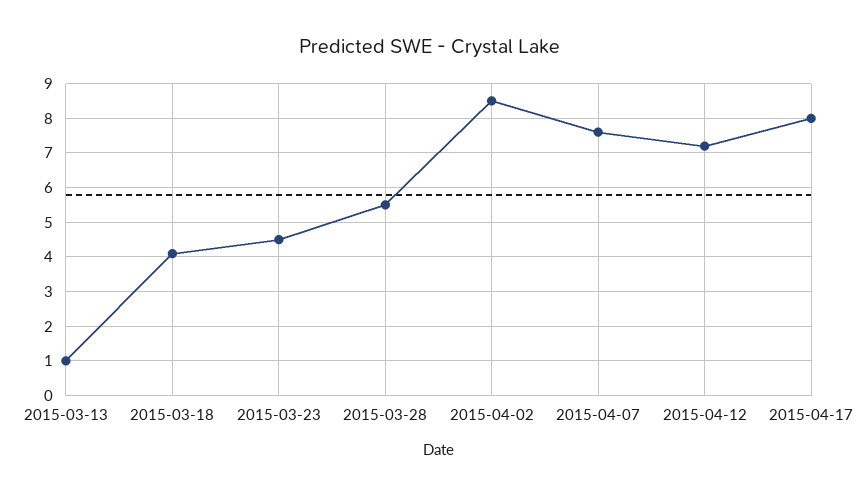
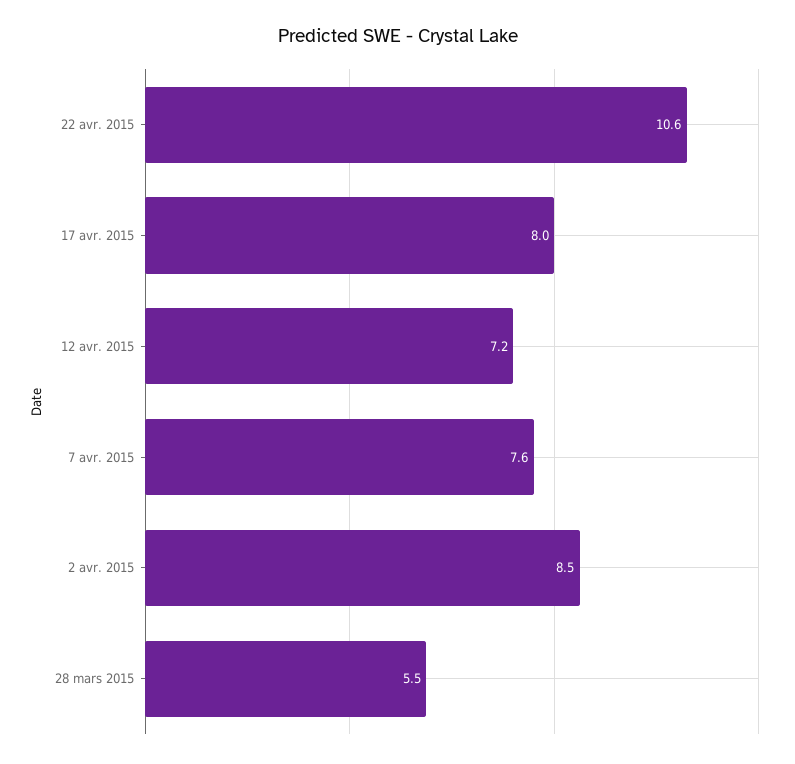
2015-03-13: 1 -> none
2015-03-18: 4 -> none
2015-03-23: 4.5 -> none
22 avr. 2015: none -> 10.6

